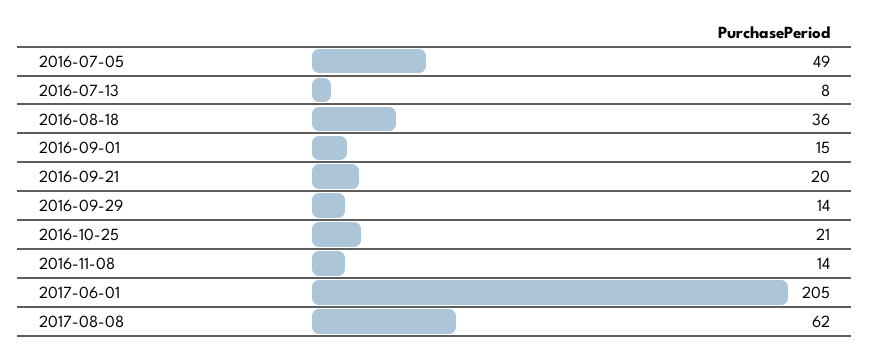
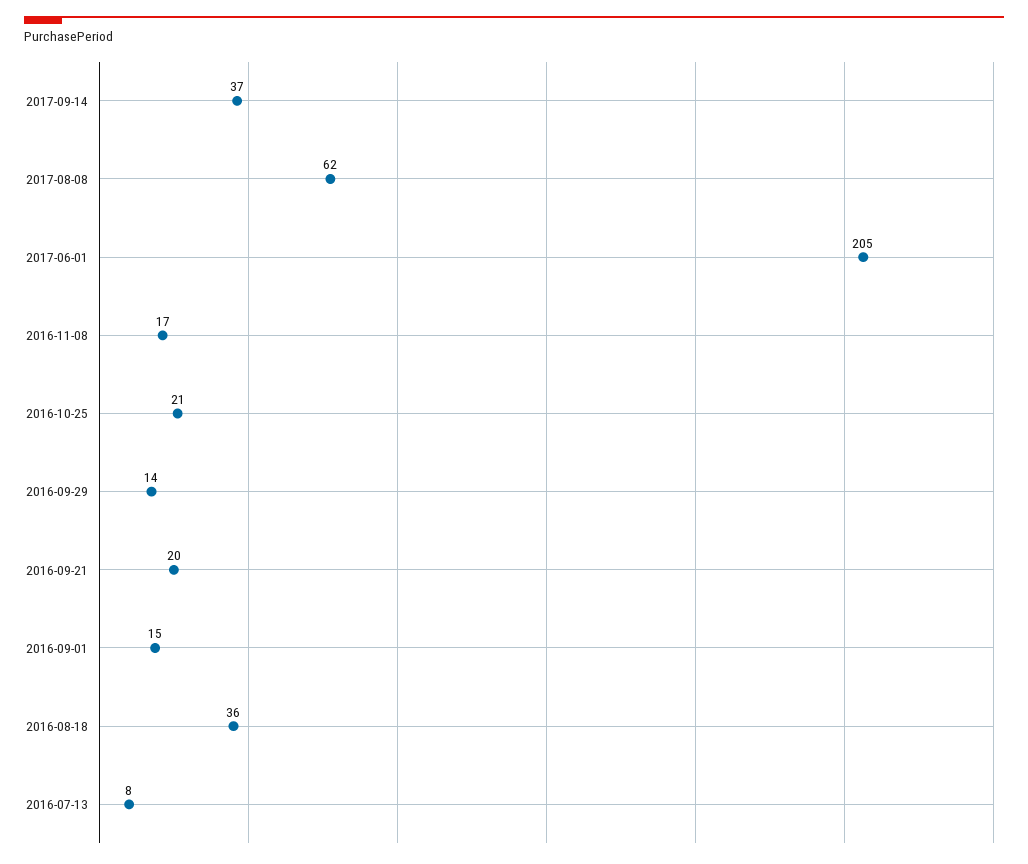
2016-07-05: 49 -> none
2016-11-08: 14 -> 17
2017-09-14: none -> 37

